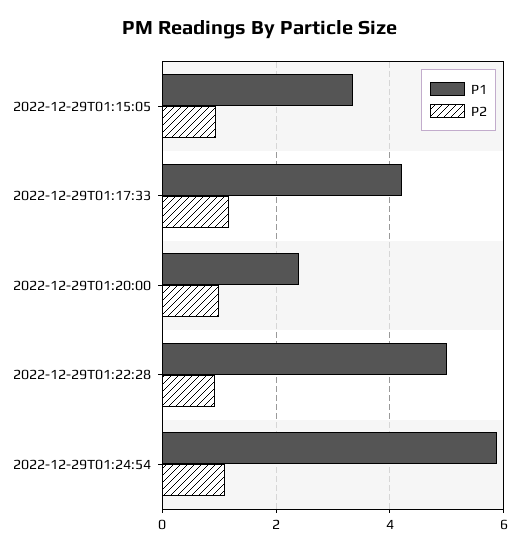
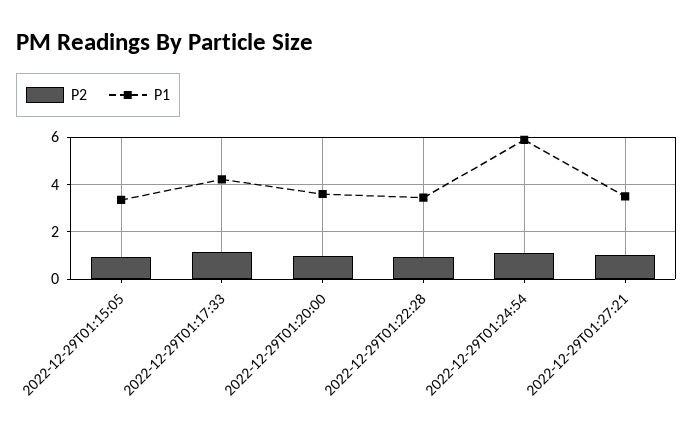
P1, 2022-12-29T01:20:00: 2.4 -> 3.5
P1, 2022-12-29T01:22:28: 5 -> 3.5
P2, 2022-12-29T01:27:21: none -> 1
P1, 2022-12-29T01:27:21: none -> 3.5

